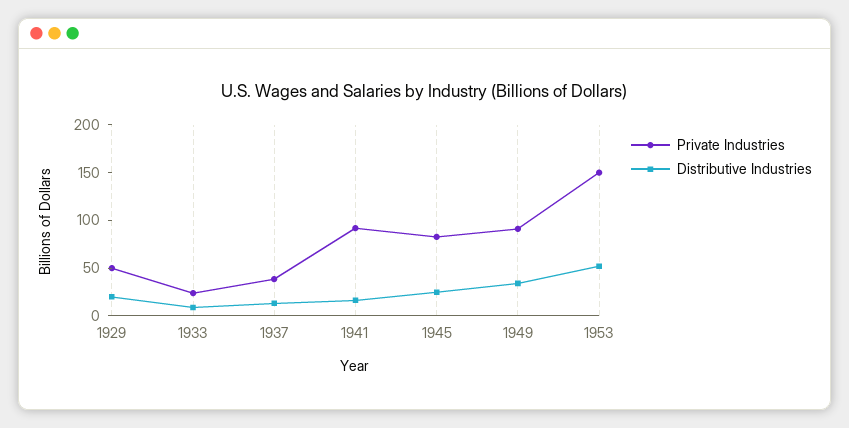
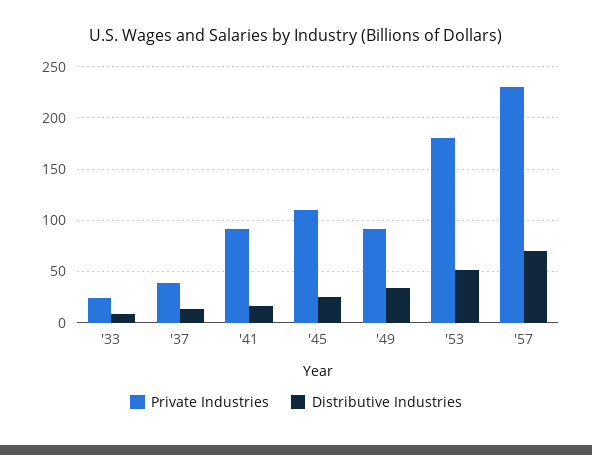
Private Industries, 1929: 50 -> none
Distributive Industries, 1929: 20 -> none
Private Industries, 1945: 80 -> 110
Private Industries, 1953: 150 -> 180
Private Industries, '57: none -> 230
Distributive Industries, '57: none -> 70

